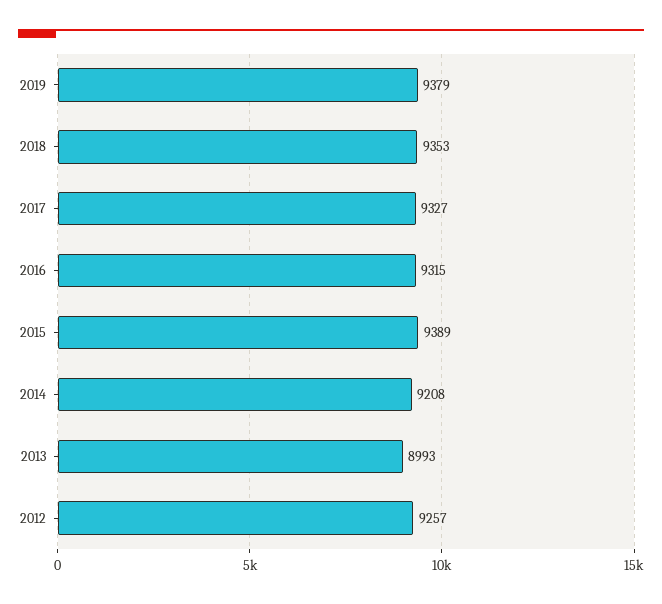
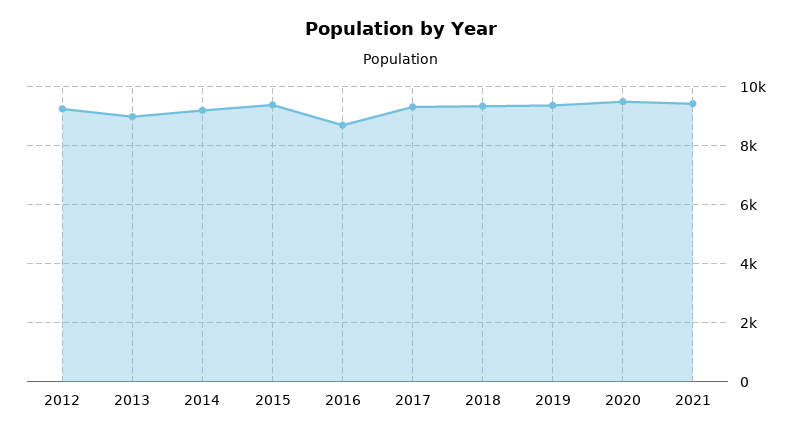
2016: 9315 -> 8750
2020: none -> 9500
2021: none -> 9500

